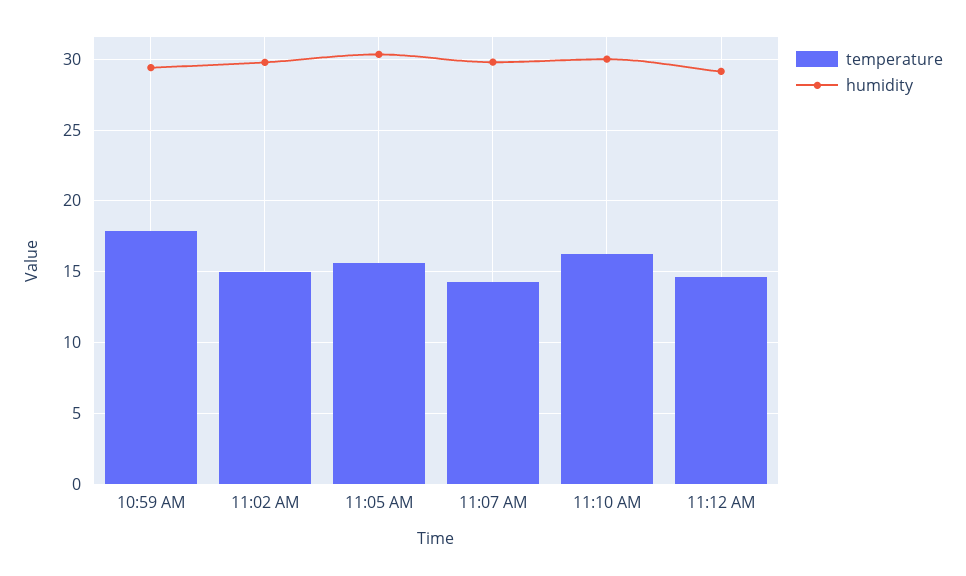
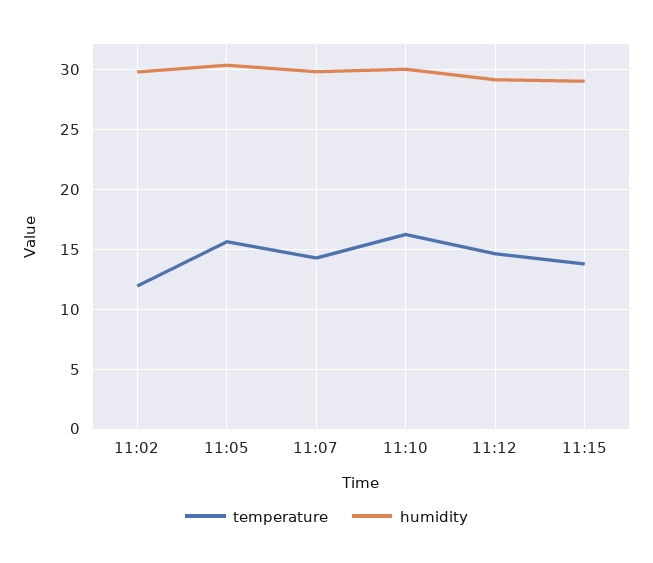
temperature, 10:59 AM: 18 -> none
humidity, 10:59 AM: 29.5 -> none
temperature, 11:02 AM: 15 -> 12
temperature, 11:15: none -> 14
humidity, 11:15: none -> 29

